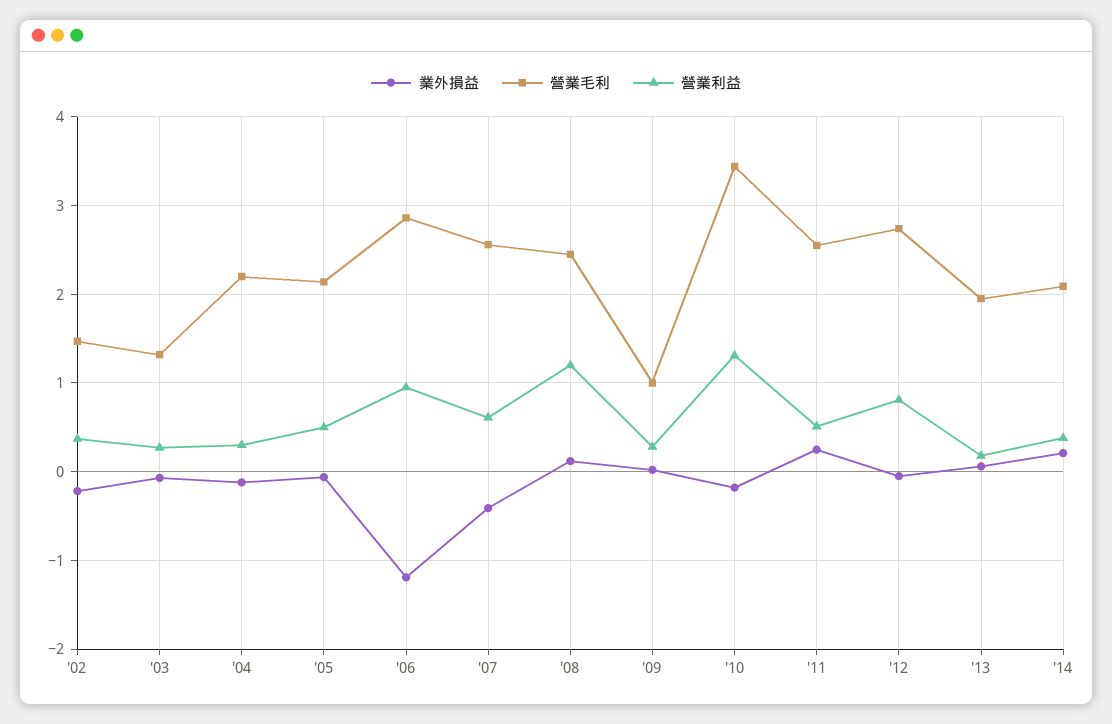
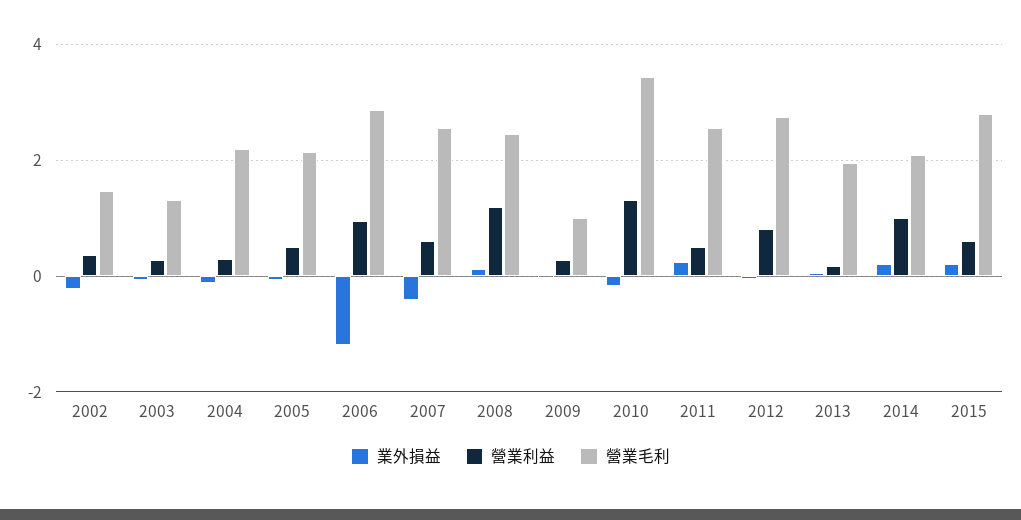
營業利益, '14: 0.4 -> 1
業外損益, 2015: none -> 0.2
營業利益, 2015: none -> 0.6
營業毛利, 2015: none -> 2.8

